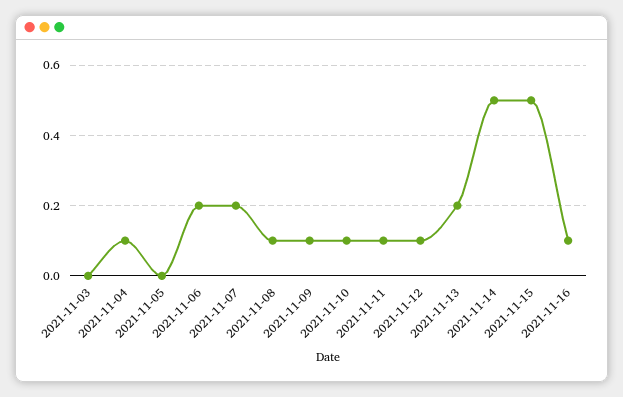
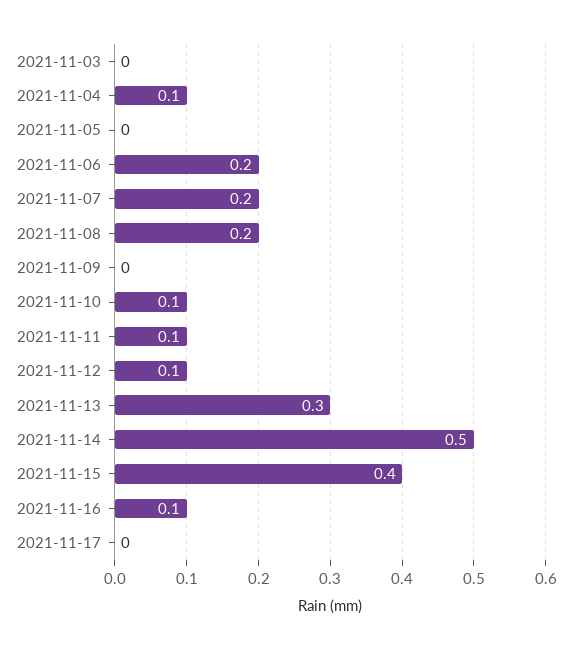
2021-11-08: 0.1 -> 0.2
2021-11-09: 0.1 -> 0
2021-11-13: 0.2 -> 0.3
2021-11-15: 0.5 -> 0.4
2021-11-17: none -> 0

